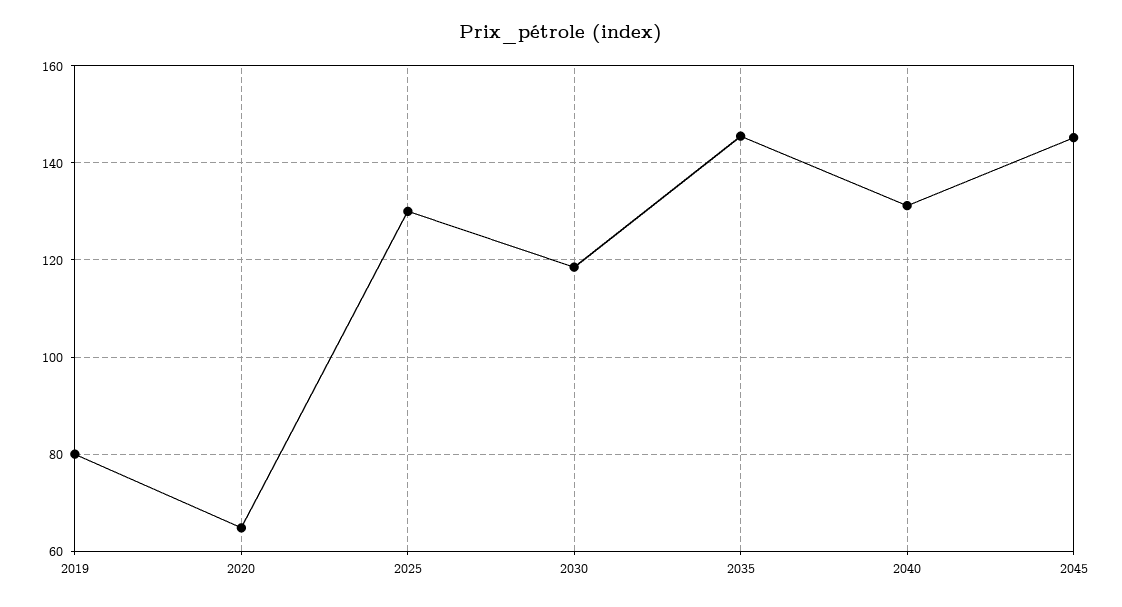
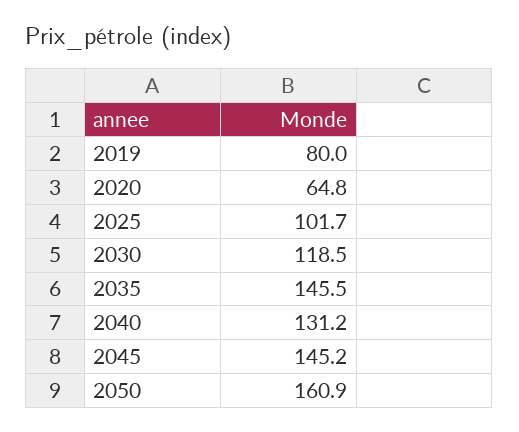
2025: 130 -> 101.7
2050: none -> 160.9

